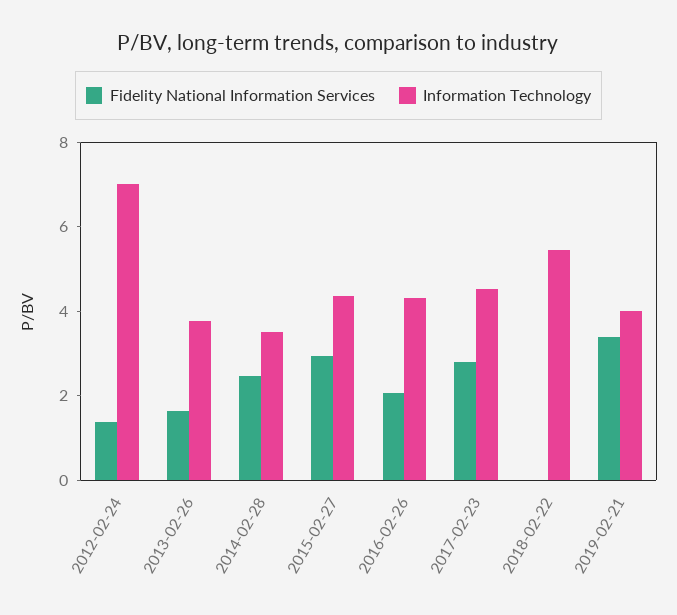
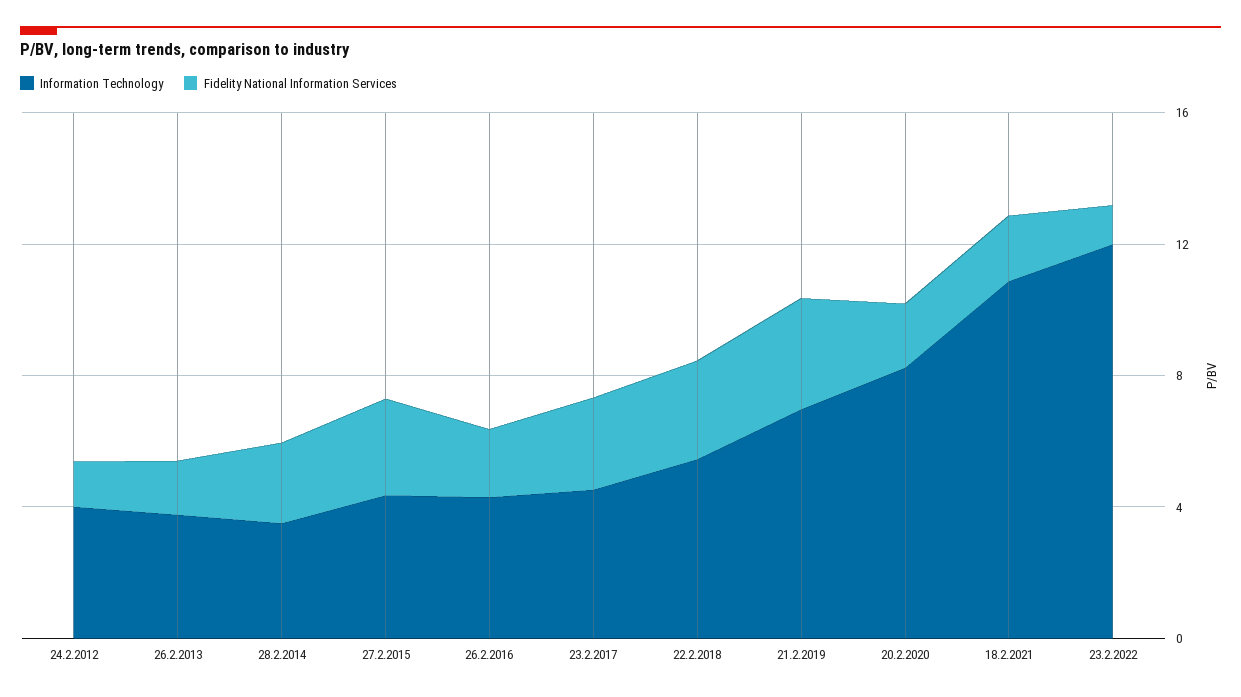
Information Technology, 2012-02-24: 7 -> 4
Fidelity National Information Services, 2018-02-22: 0 -> 3
Information Technology, 2019-02-21: 4 -> 7
Information Technology, 20.2.2020: none -> 8
Fidelity National Information Services, 20.2.2020: none -> 2
Information Technology, 18.2.2021: none -> 11
Fidelity National Information Services, 18.2.2021: none -> 2
Information Technology, 23.2.2022: none -> 12
Fidelity National Information Services, 23.2.2022: none -> 1

